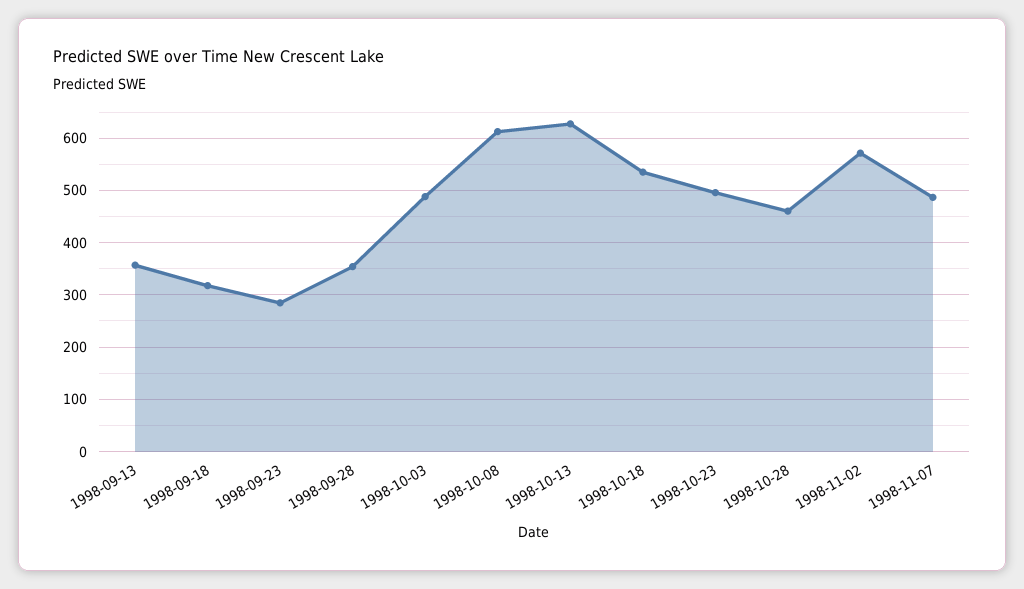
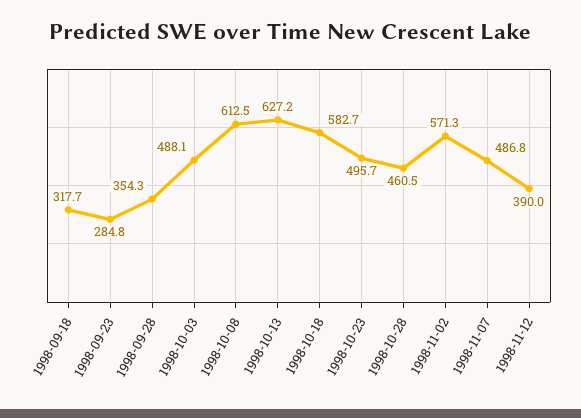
1998-09-13: 360 -> none
1998-10-18: 540 -> 582.7
1998-11-12: none -> 390

